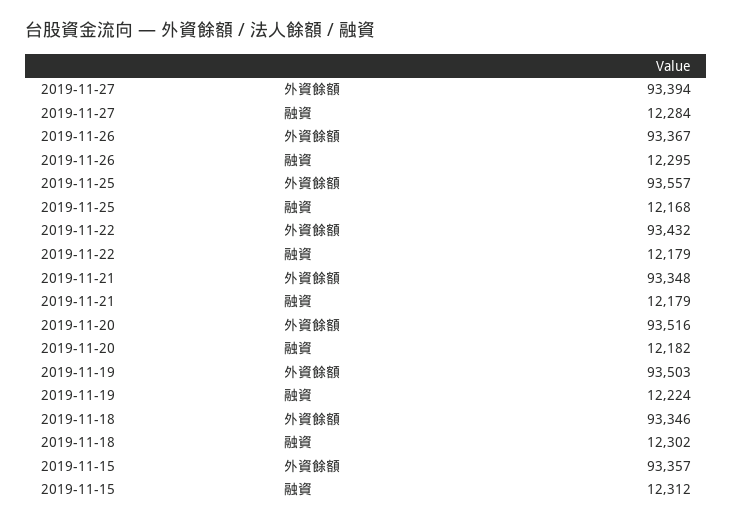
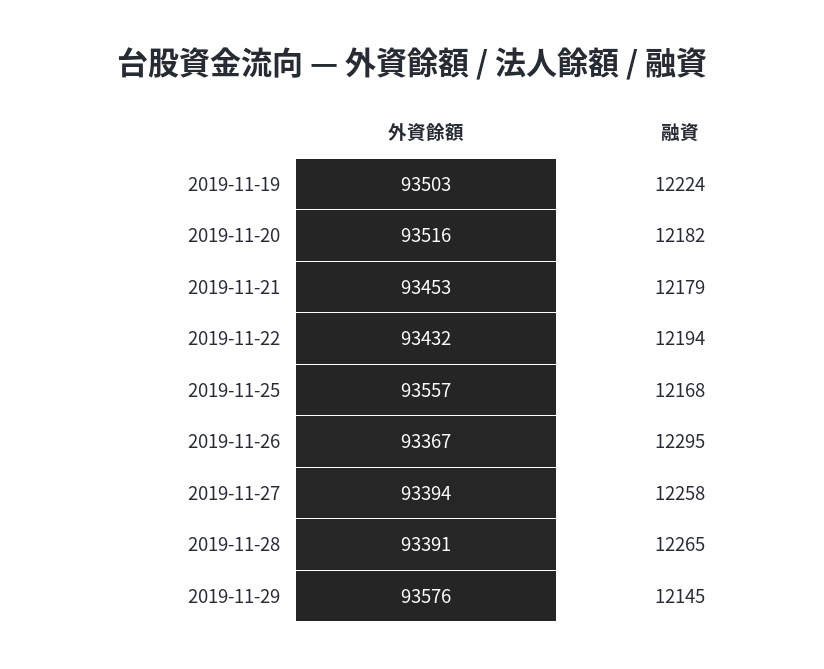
2019-11-27, 融資: 12284 -> 12258
2019-11-22, 融資: 12179 -> 12194
2019-11-21, 外資餘額: 93348 -> 93453
2019-11-18, 外資餘額: 93346 -> none
2019-11-18, 融資: 12302 -> none
2019-11-15, 外資餘額: 93357 -> none
2019-11-15, 融資: 12312 -> none
2019-11-28, 外資餘額: none -> 93391
2019-11-28, 融資: none -> 12265
2019-11-29, 外資餘額: none -> 93576
2019-11-29, 融資: none -> 12145

